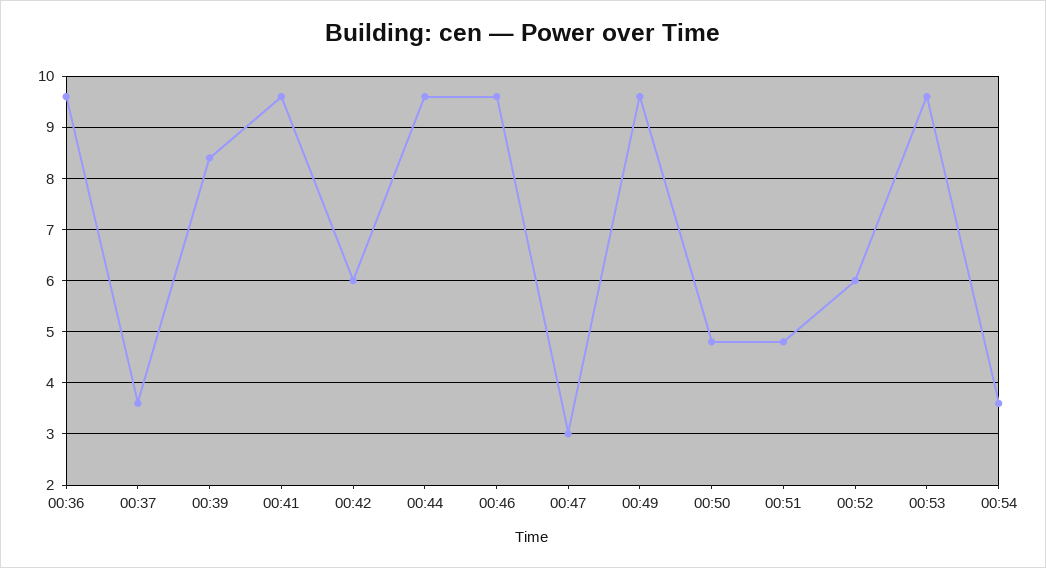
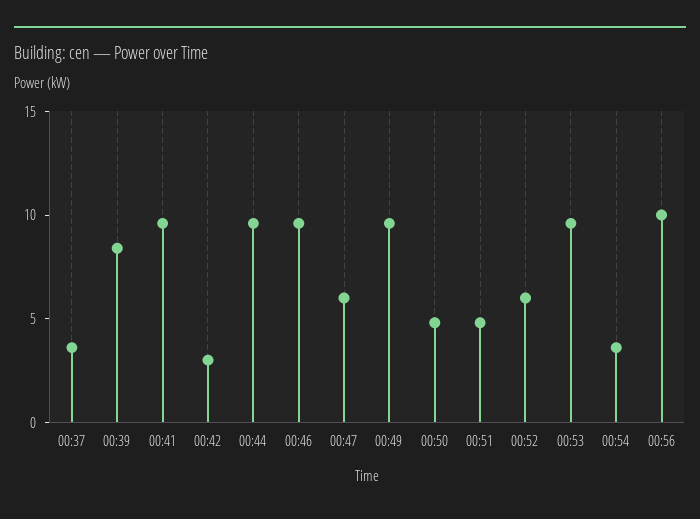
00:36: 9.5 -> none
00:42: 6 -> 3
00:47: 3 -> 6
00:56: none -> 10

